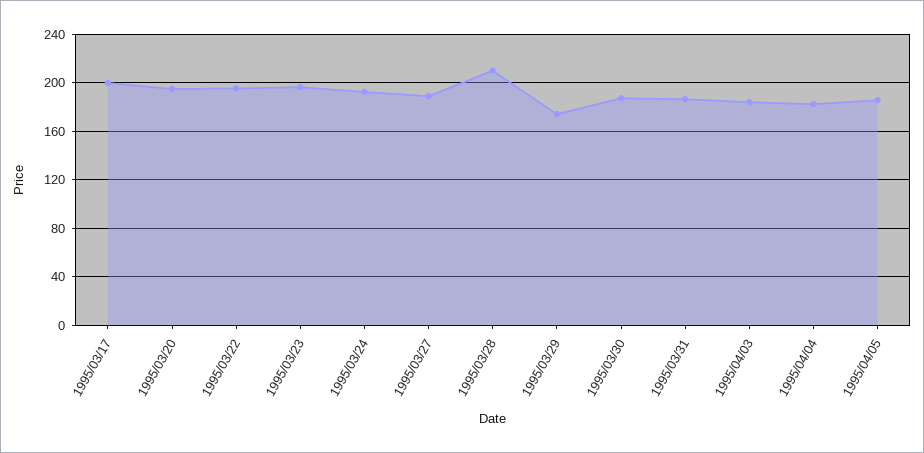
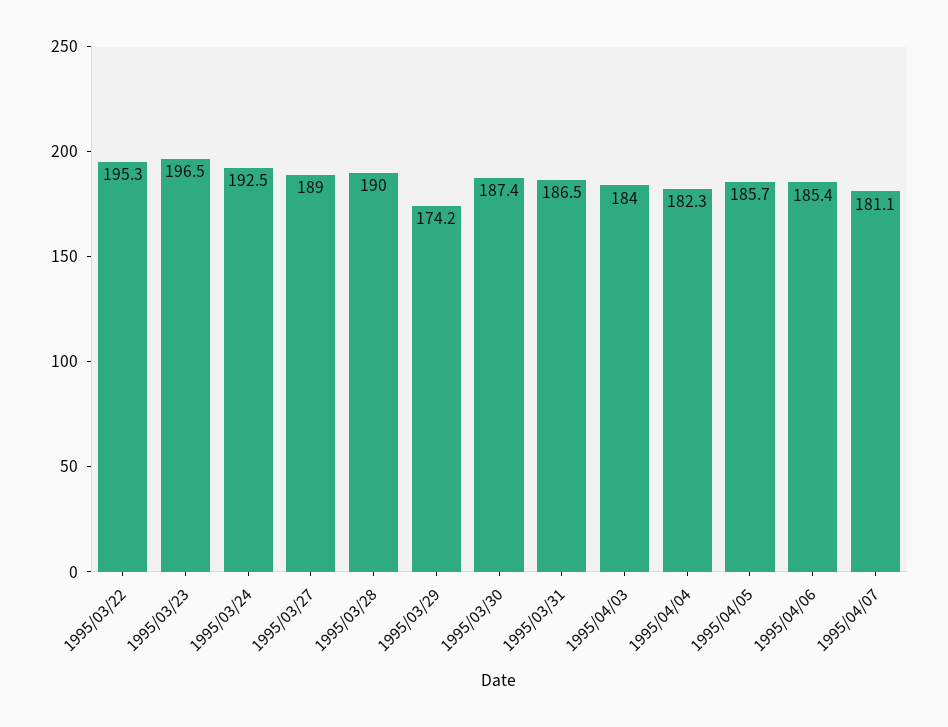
1995/03/17: 200 -> none
1995/03/20: 195 -> none
1995/03/28: 210 -> 190
1995/04/06: none -> 185.4
1995/04/07: none -> 181.1

